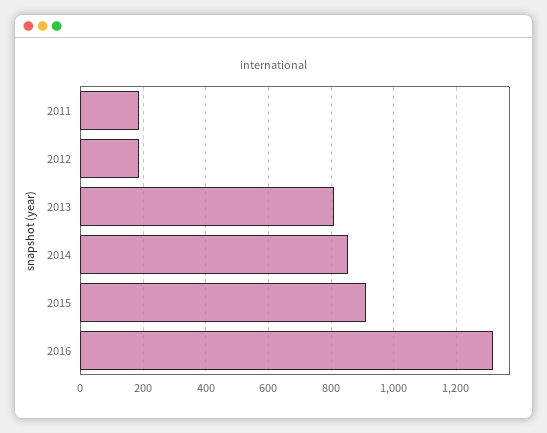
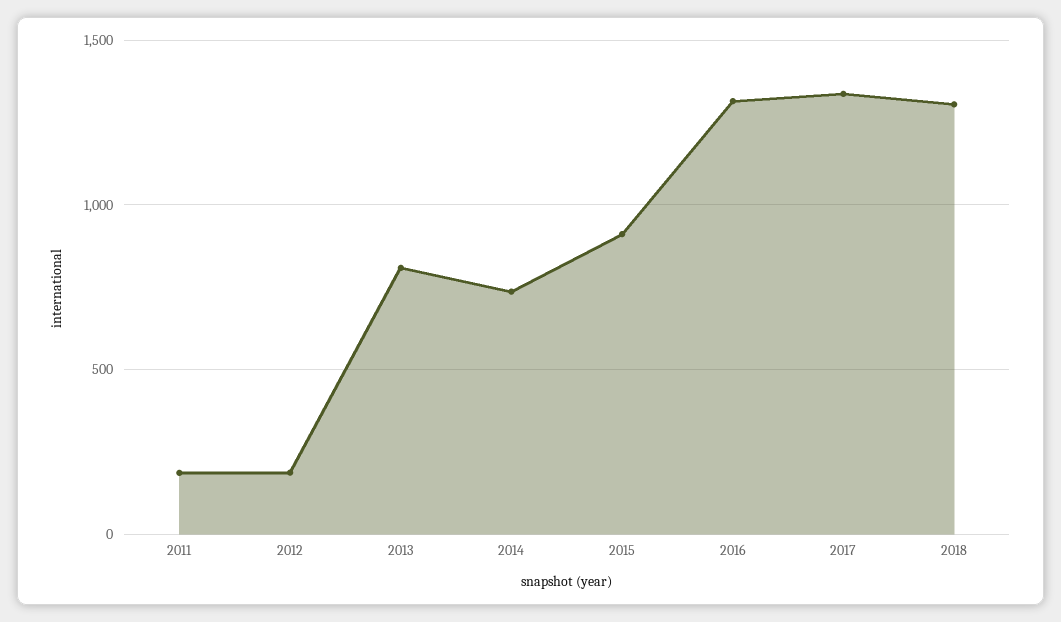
2014: 860 -> 750
2017: none -> 1350
2018: none -> 1300

